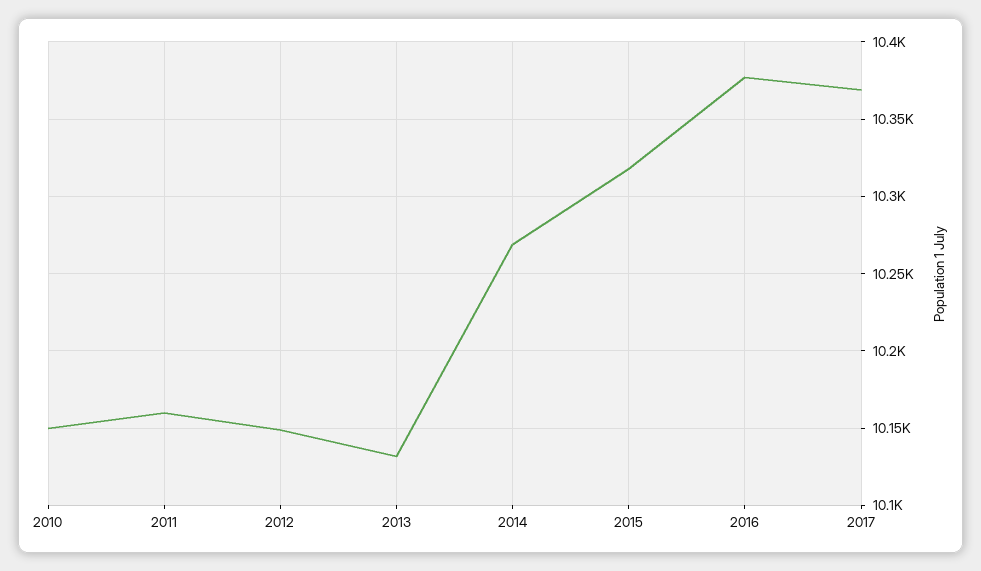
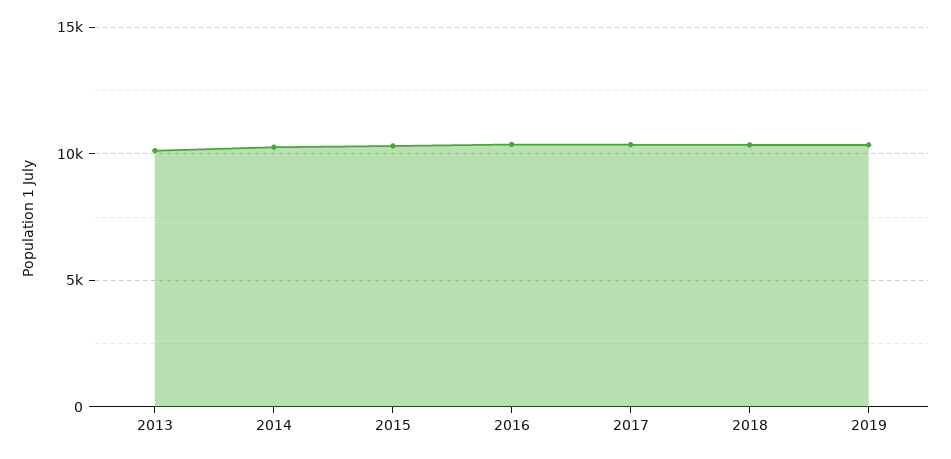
2010: 10150 -> none
2011: 10160 -> none
2012: 10150 -> none
2018: none -> 10500
2019: none -> 10500

